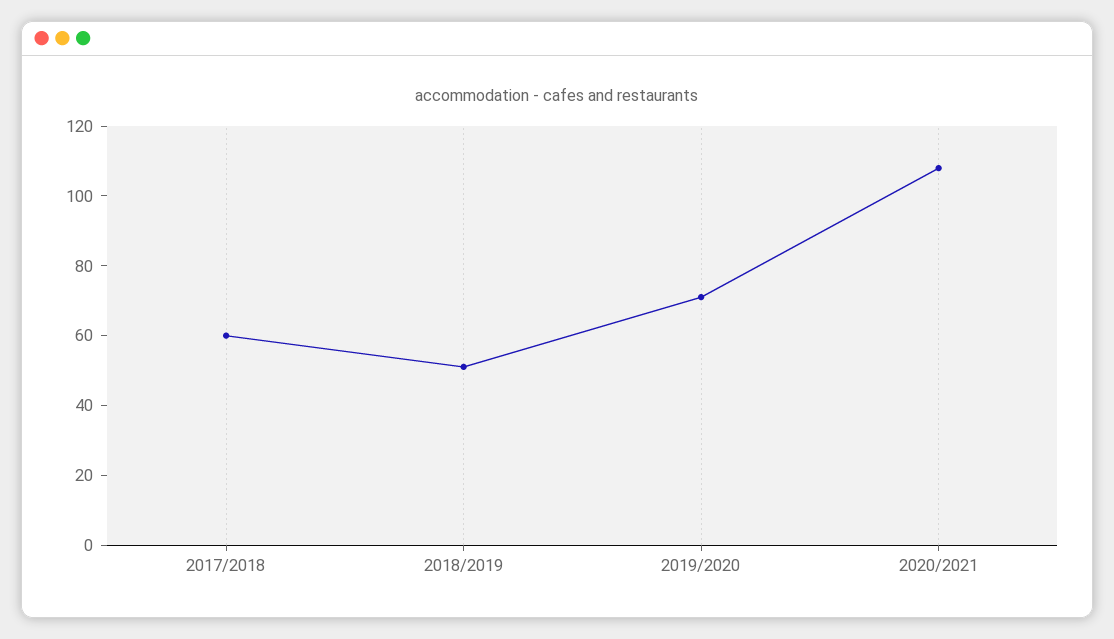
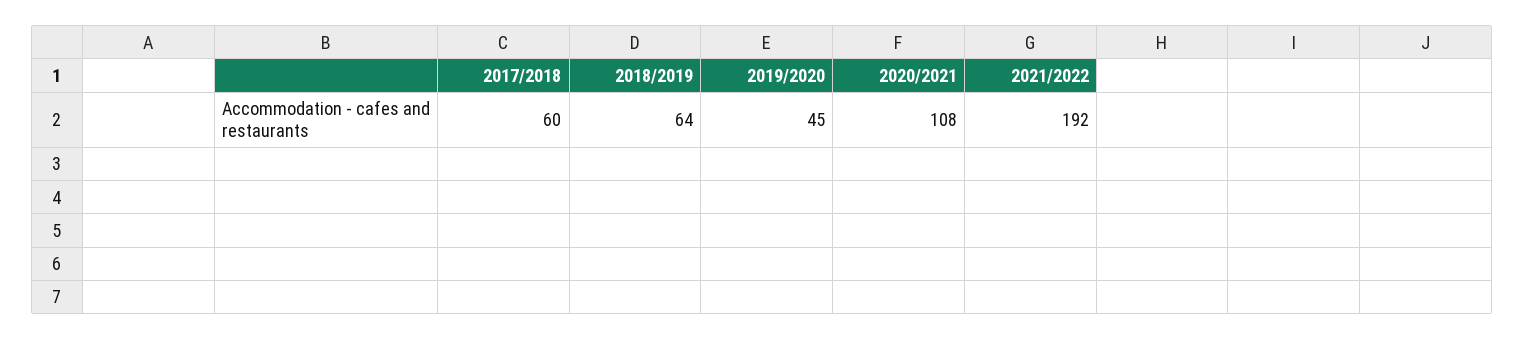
2018/2019: 50 -> 64
2019/2020: 70 -> 45
2021/2022: none -> 192

